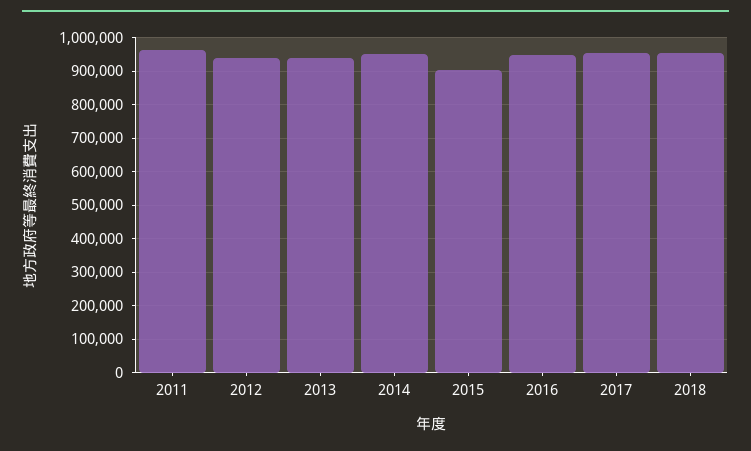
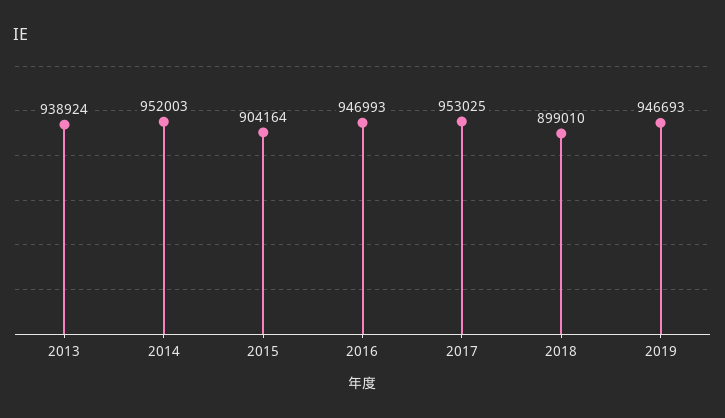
2011: 960000 -> none
2012: 940000 -> none
2018: 960000 -> 899010
2019: none -> 946693

